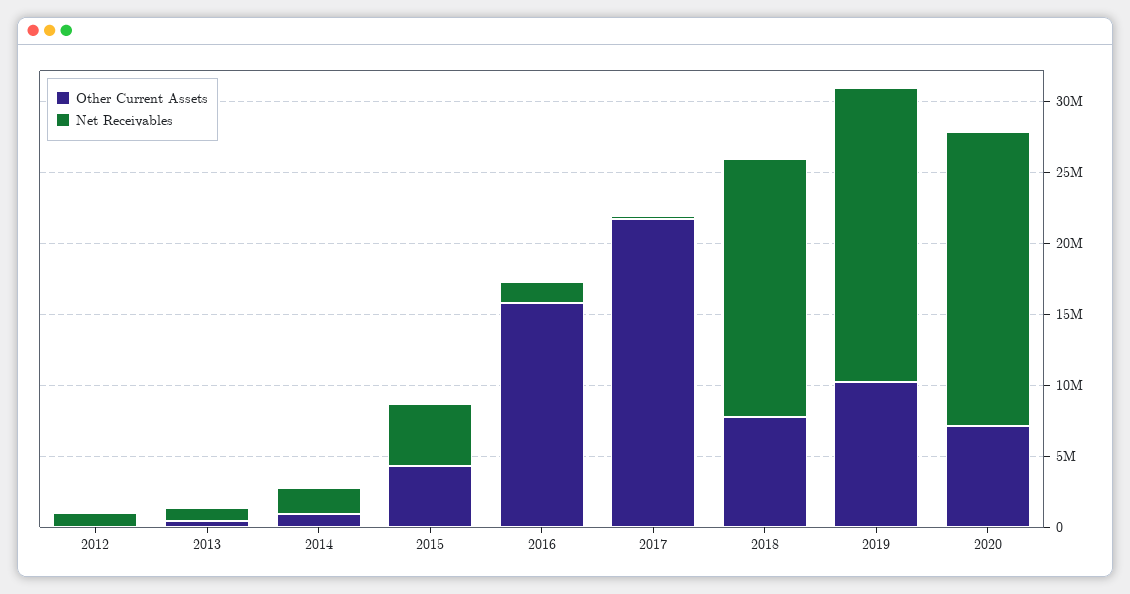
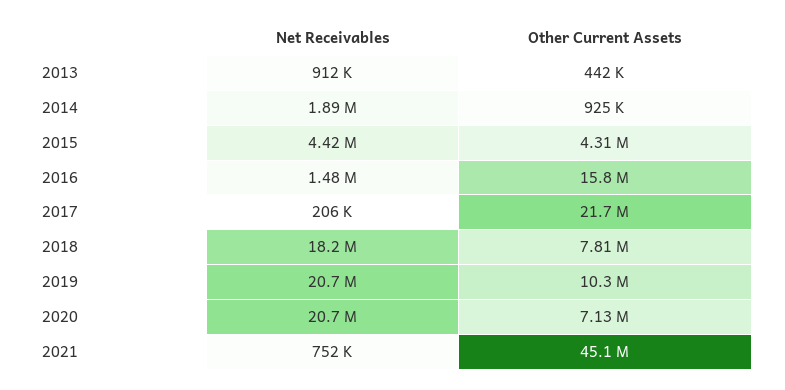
Other Current Assets, 2012: 0 -> none
Net Receivables, 2012: 1000000 -> none
Net Receivables, 2021: none -> 752000
Other Current Assets, 2021: none -> 45100000

